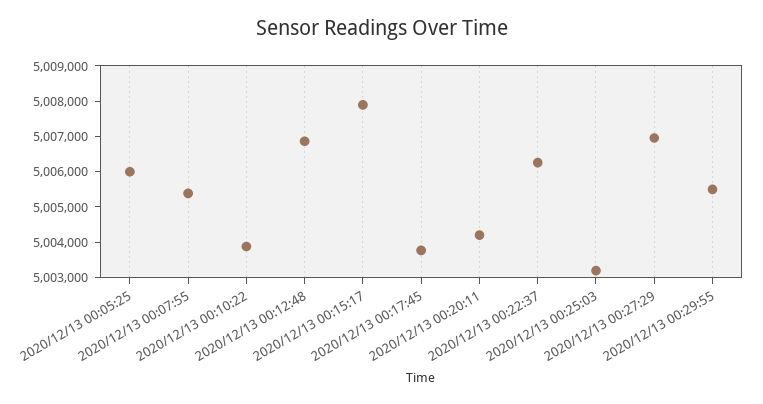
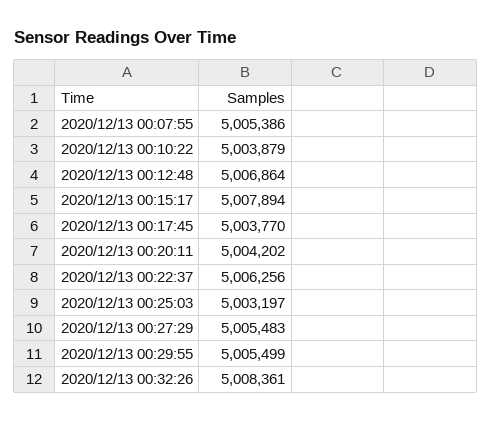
2020/12/13 00:05:25: 5006000 -> none
2020/12/13 00:27:29: 5007000 -> 5005483
2020/12/13 00:32:26: none -> 5008361

